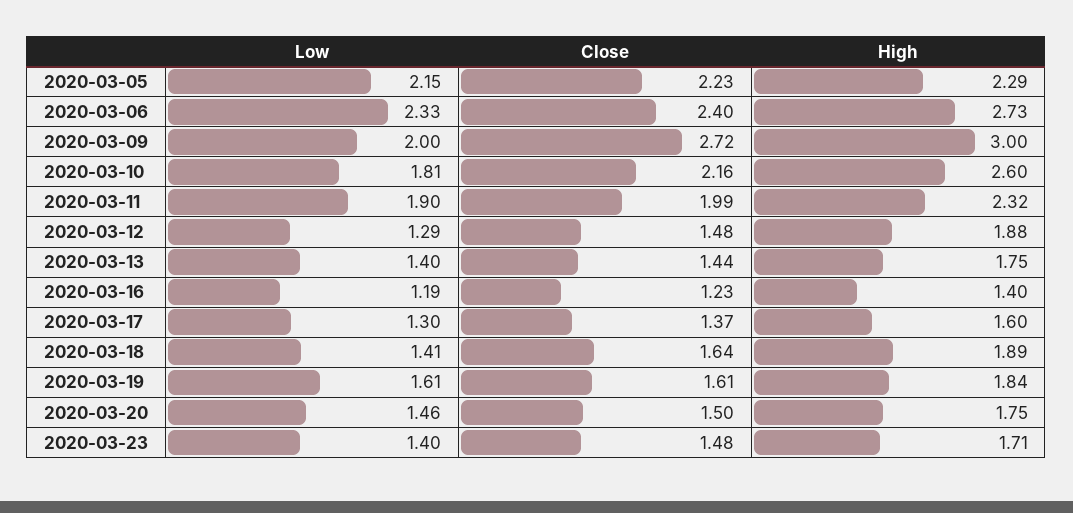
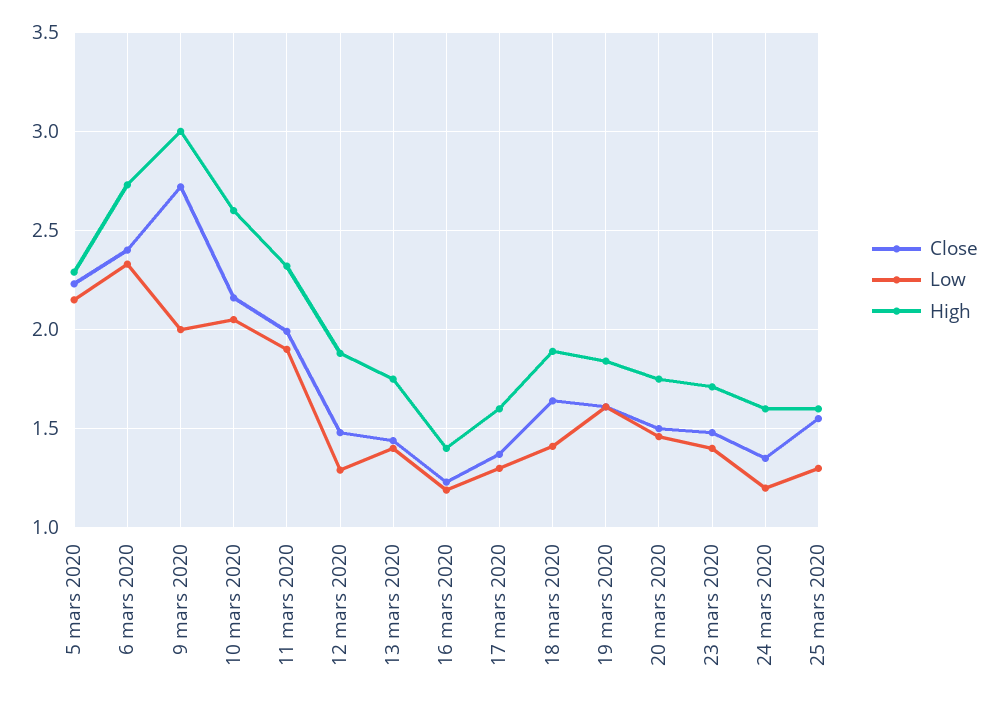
Low, 2020-03-10: 1.81 -> 2.05
Close, 24 mars 2020: none -> 1.35
Low, 24 mars 2020: none -> 1.2
High, 24 mars 2020: none -> 1.6
Close, 25 mars 2020: none -> 1.55
Low, 25 mars 2020: none -> 1.3
High, 25 mars 2020: none -> 1.6

